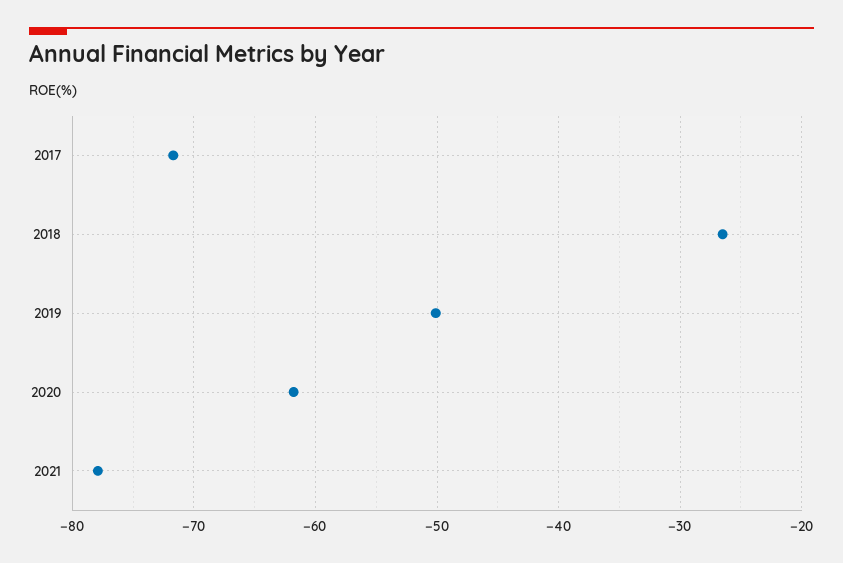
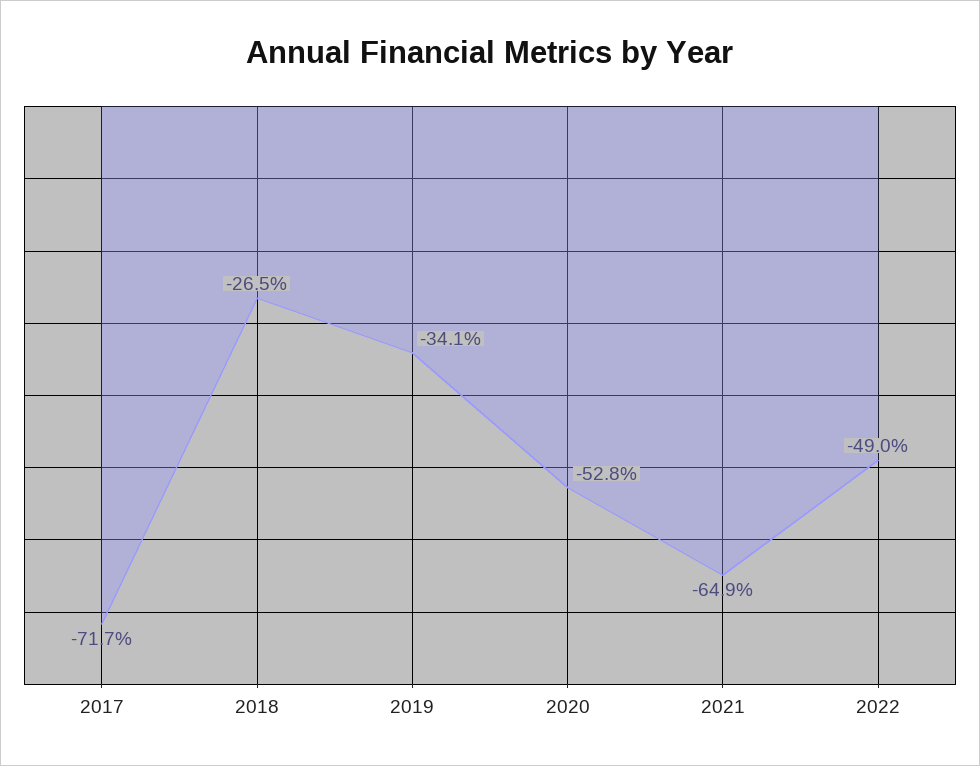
2019: -50 -> -34.1
2020: -62 -> -52.8
2021: -78 -> -64.9
2022: none -> -49

